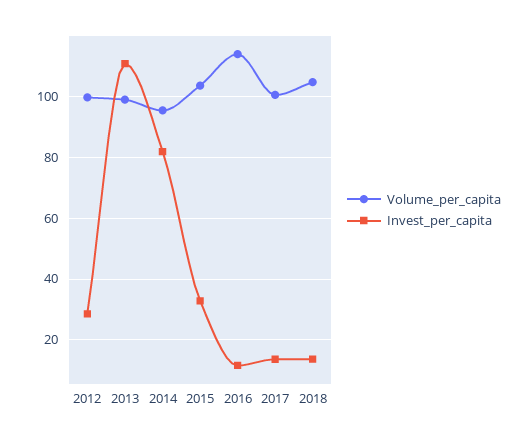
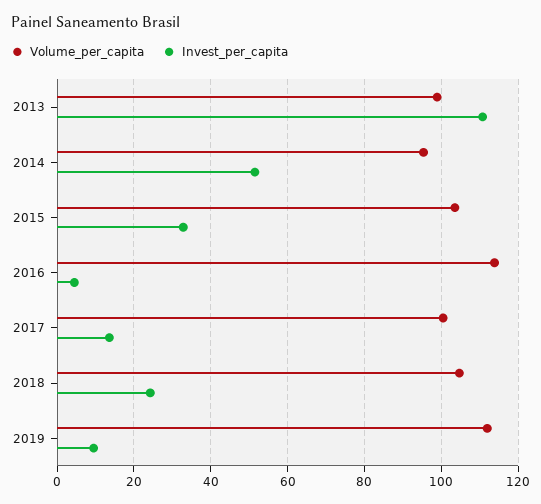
Volume_per_capita, 2012: 100 -> none
Invest_per_capita, 2012: 28 -> none
Invest_per_capita, 2014: 82 -> 52
Invest_per_capita, 2016: 12 -> 4
Invest_per_capita, 2018: 14 -> 24
Volume_per_capita, 2019: none -> 112
Invest_per_capita, 2019: none -> 10

